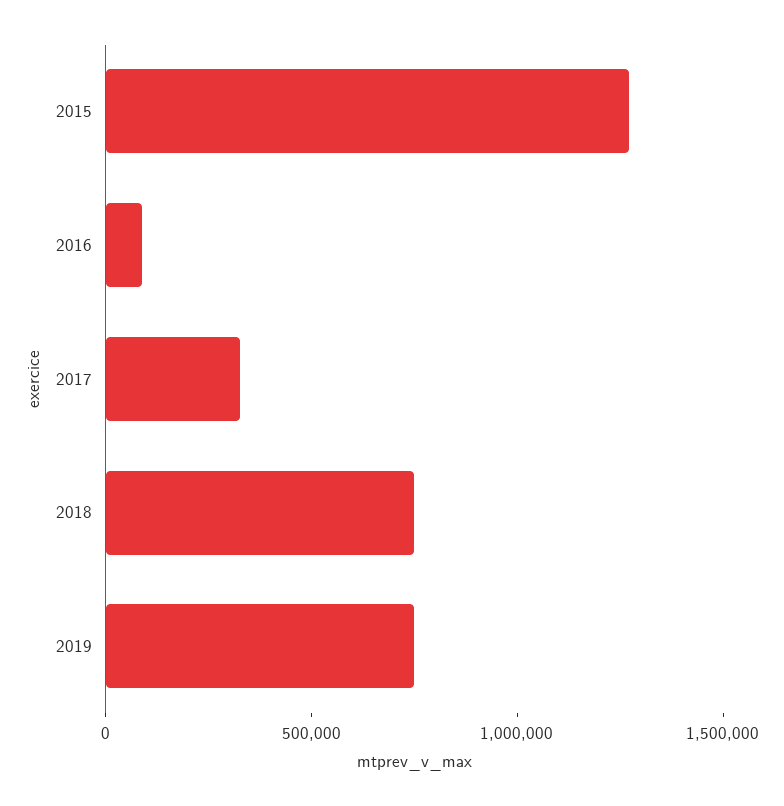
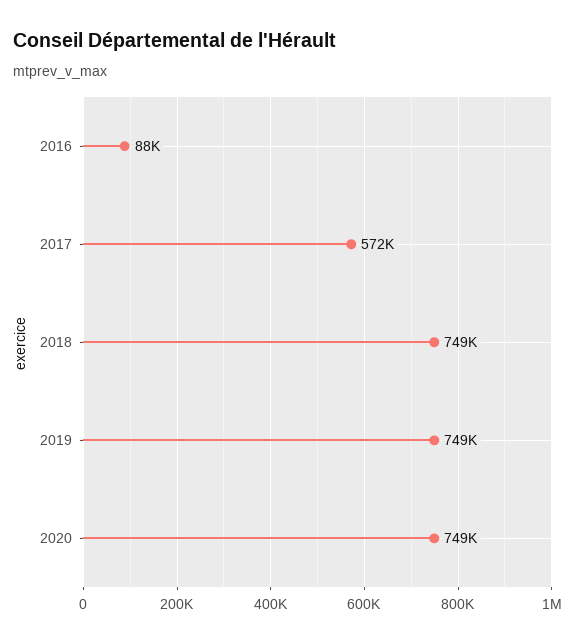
2015: 1300000 -> none
2017: 300000 -> 572000
2020: none -> 749000

